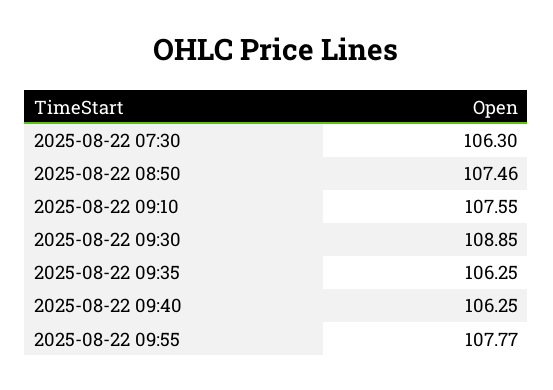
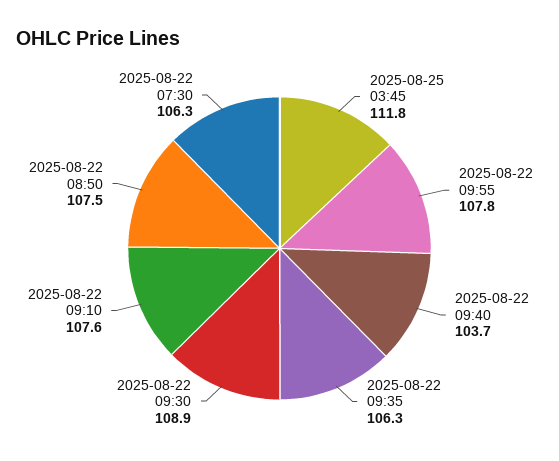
2025-08-22 09:40: 106.25 -> 103.7
2025-08-25 03:45: none -> 111.8

